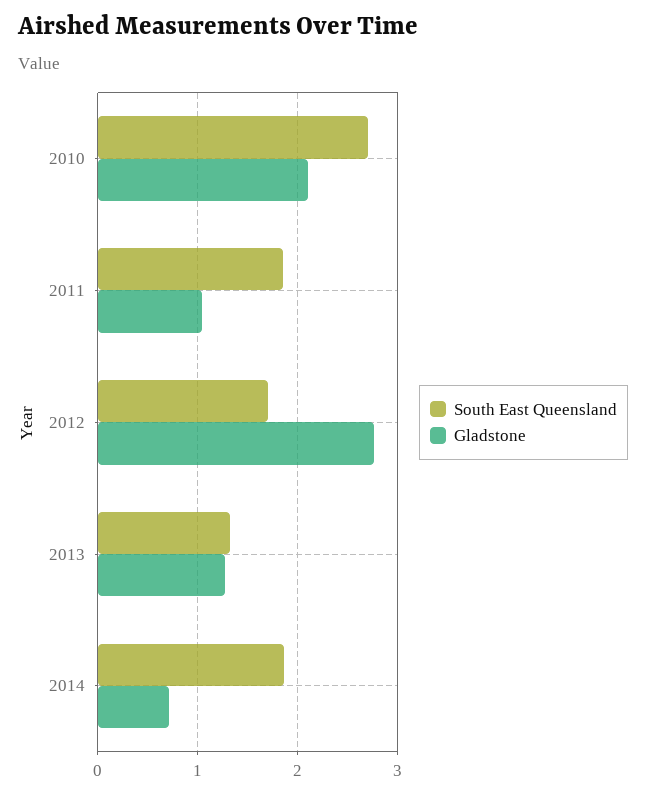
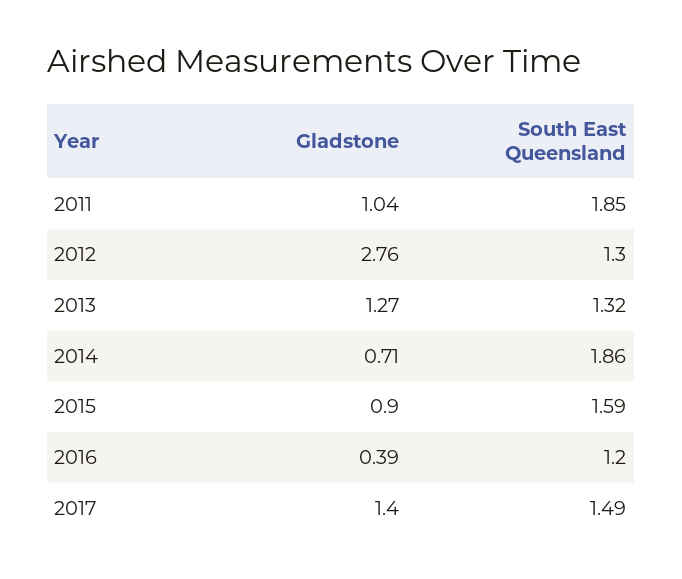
South East Queensland, 2010: 2.7 -> none
Gladstone, 2010: 2.1 -> none
South East Queensland, 2012: 1.7 -> 1.3
Gladstone, 2015: none -> 0.9
South East Queensland, 2015: none -> 1.59
Gladstone, 2016: none -> 0.39
South East Queensland, 2016: none -> 1.2
Gladstone, 2017: none -> 1.4
South East Queensland, 2017: none -> 1.49

